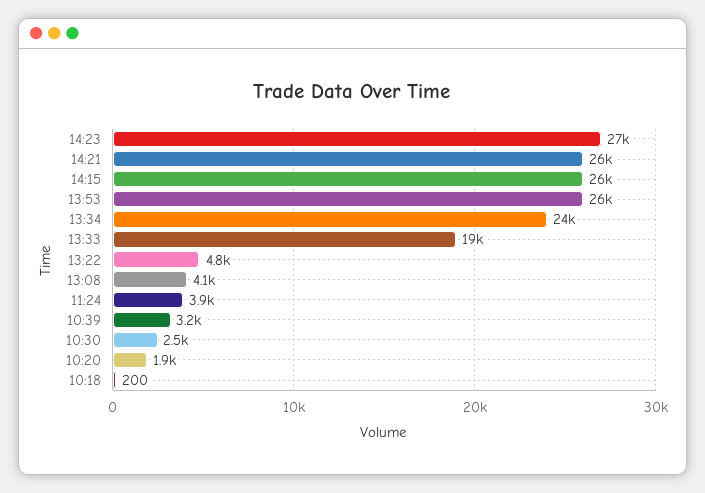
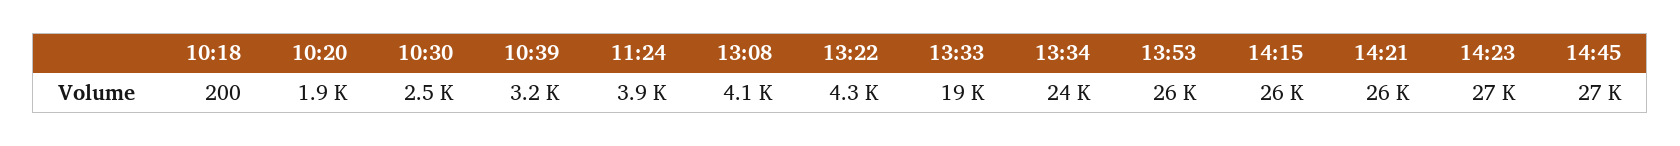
13:22: 4800 -> 4300
14:45: none -> 27000

